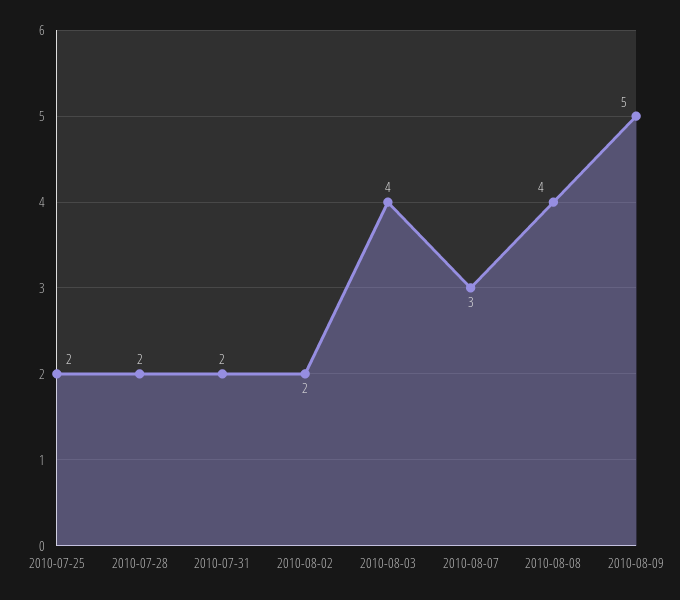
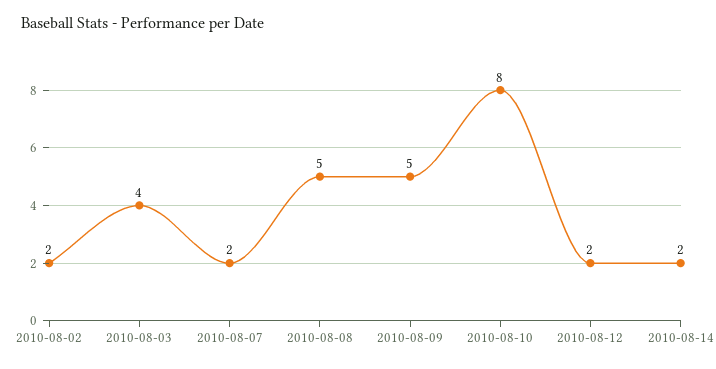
2010-07-25: 2 -> none
2010-07-28: 2 -> none
2010-07-31: 2 -> none
2010-08-07: 3 -> 2
2010-08-08: 4 -> 5
2010-08-10: none -> 8
2010-08-12: none -> 2
2010-08-14: none -> 2

